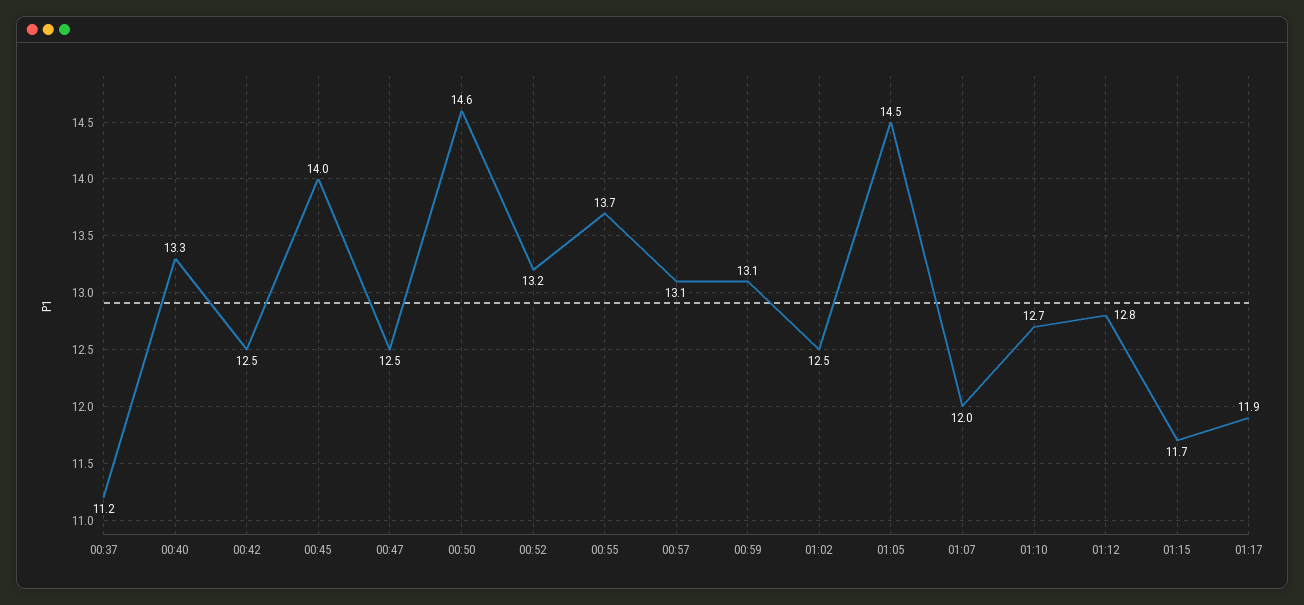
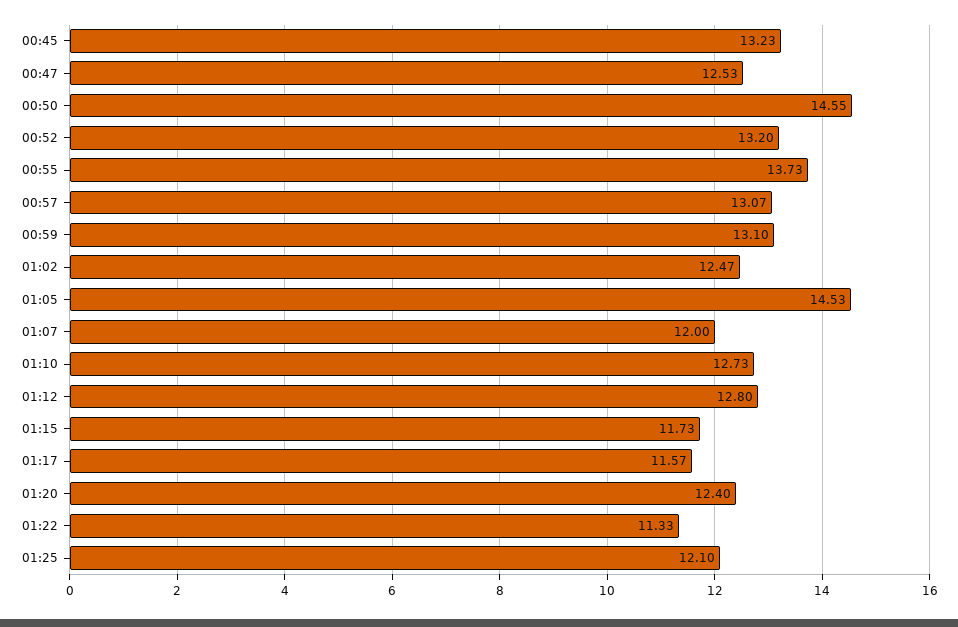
00:37: 11.2 -> none
00:40: 13.3 -> none
00:42: 12.5 -> none
00:45: 14 -> 13.23
01:17: 11.9 -> 11.57
01:20: none -> 12.4
01:22: none -> 11.33
01:25: none -> 12.1

